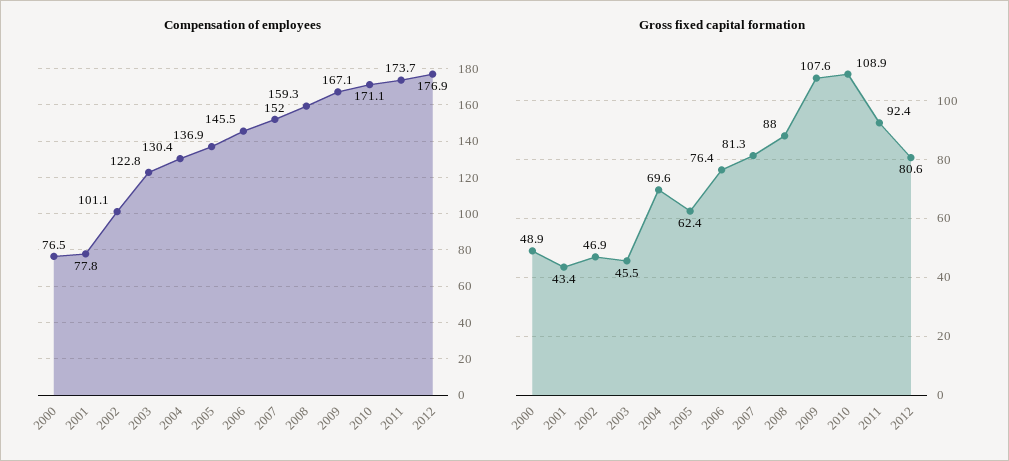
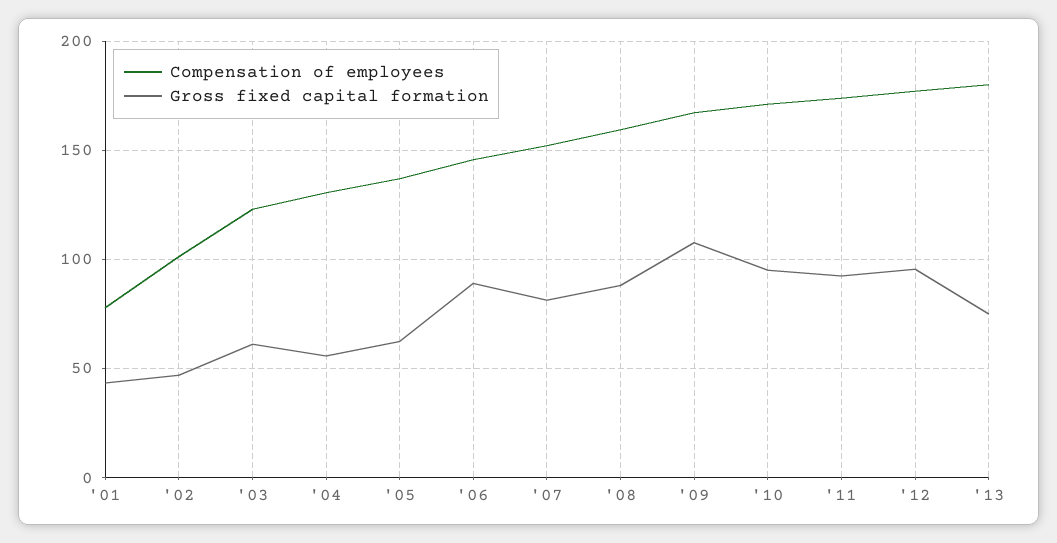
Compensation of employees, 2000: 76.5 -> none
Gross fixed capital formation, 2000: 48.9 -> none
Gross fixed capital formation, 2003: 45.5 -> 60
Gross fixed capital formation, 2004: 69.6 -> 55
Gross fixed capital formation, 2006: 76.4 -> 90
Gross fixed capital formation, 2010: 108.9 -> 95
Gross fixed capital formation, 2012: 80.6 -> 95
Compensation of employees, '13: none -> 180
Gross fixed capital formation, '13: none -> 75

